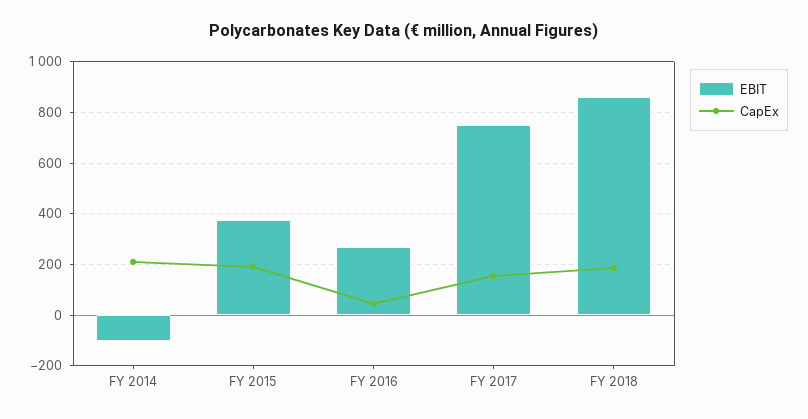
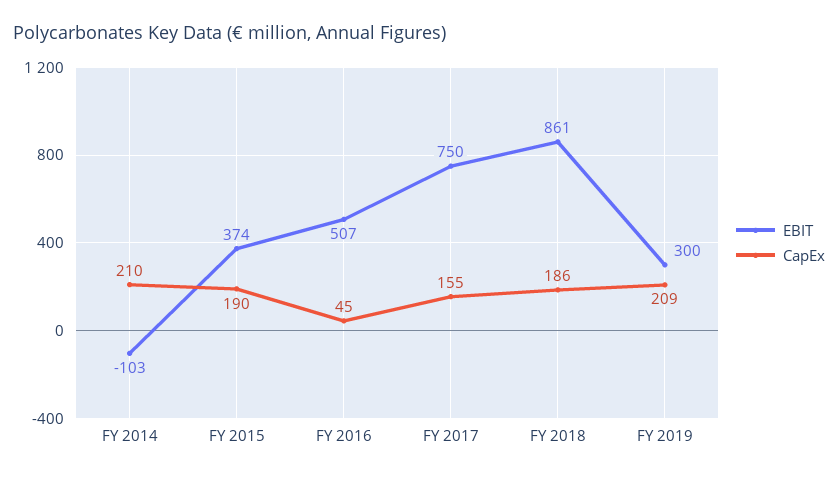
EBIT, FY 2016: 275 -> 507
EBIT, FY 2019: none -> 300
CapEx, FY 2019: none -> 209

